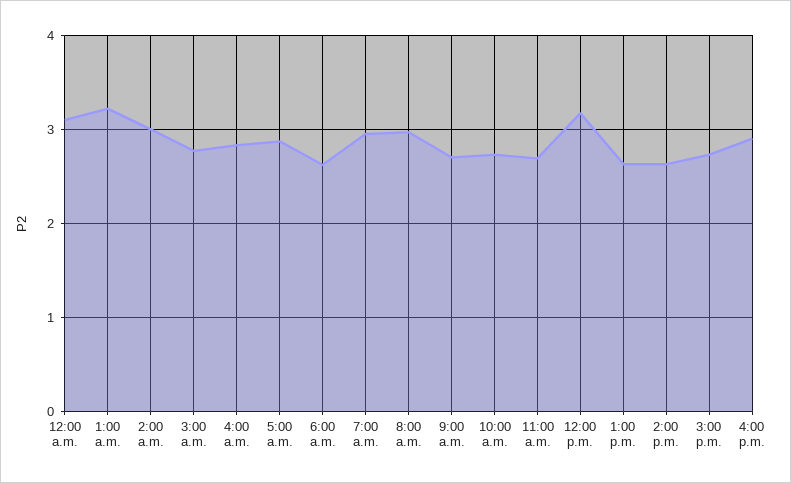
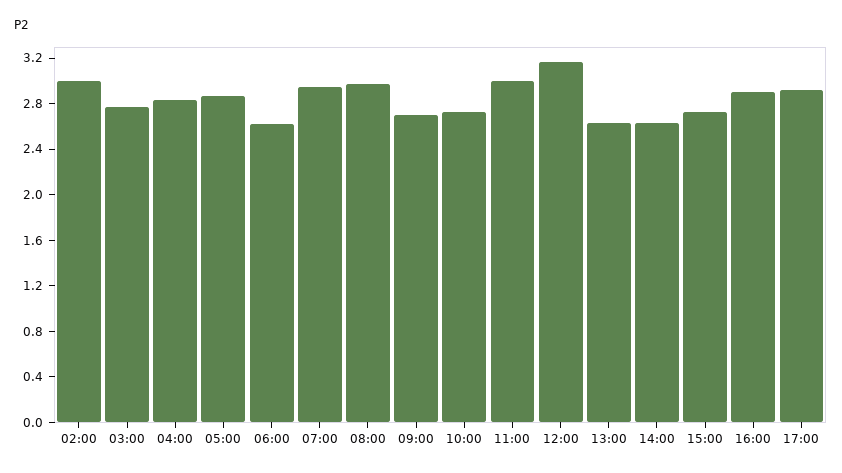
12:00 a.m.: 3.1 -> none
1:00 a.m.: 3.2 -> none
11:00 a.m.: 2.7 -> 3
17:00: none -> 2.9

